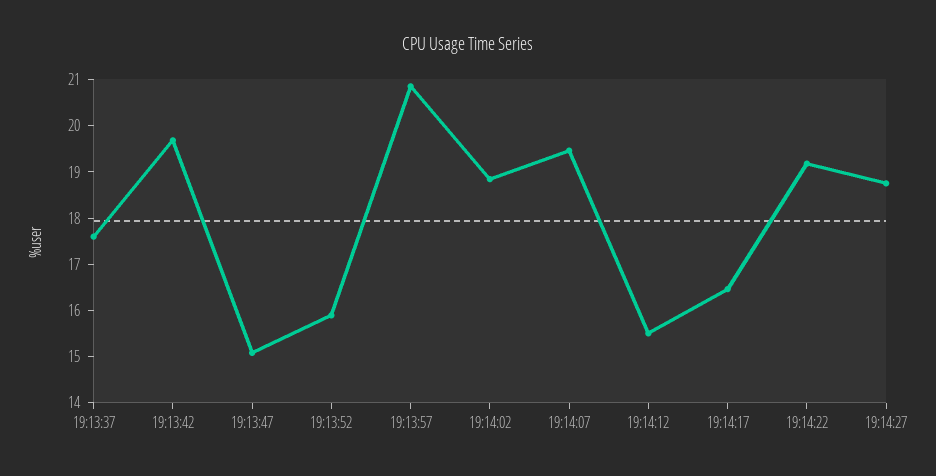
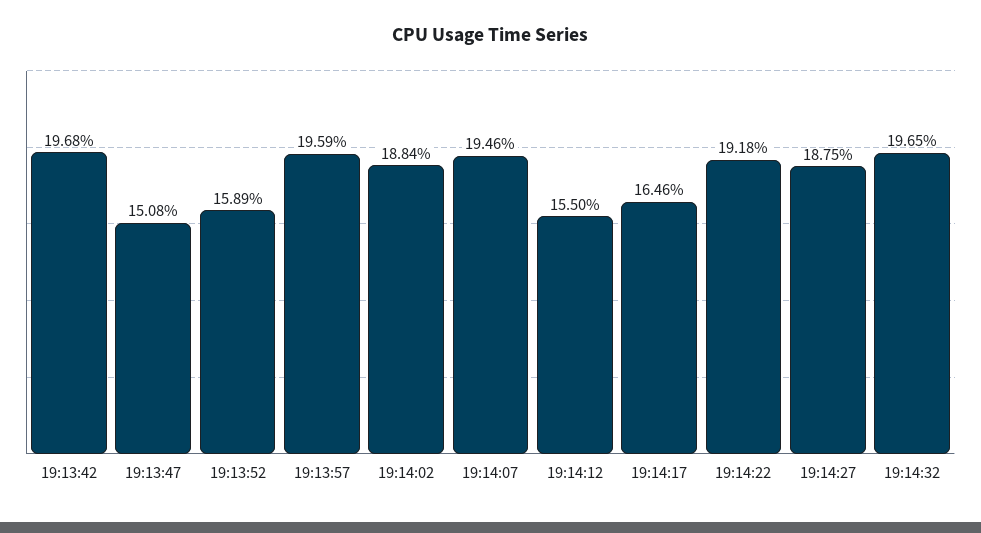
19:13:37: 17.6 -> none
19:13:57: 20.8 -> 19.59
19:14:32: none -> 19.65

